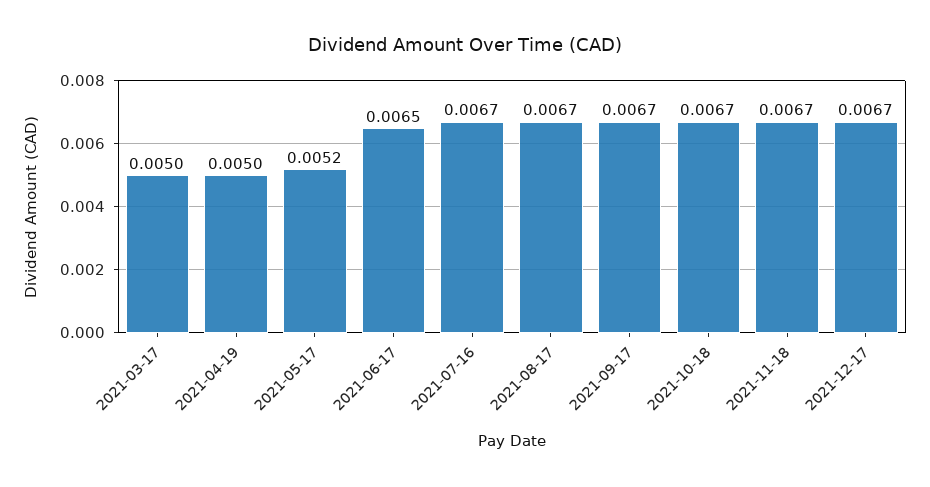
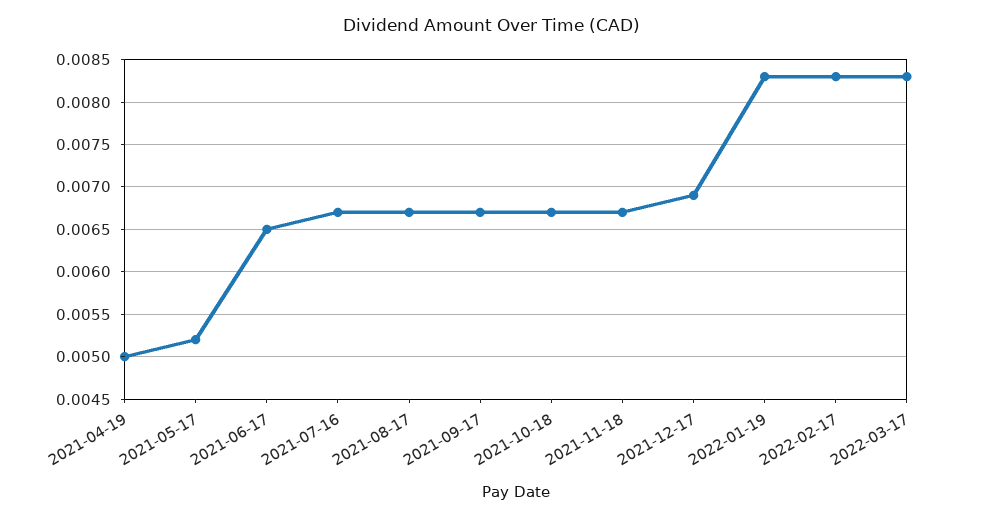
2021-03-17: 0.005 -> none
2021-12-17: 0.0067 -> 0.0069
2022-01-19: none -> 0.0083
2022-02-17: none -> 0.0083
2022-03-17: none -> 0.0083

